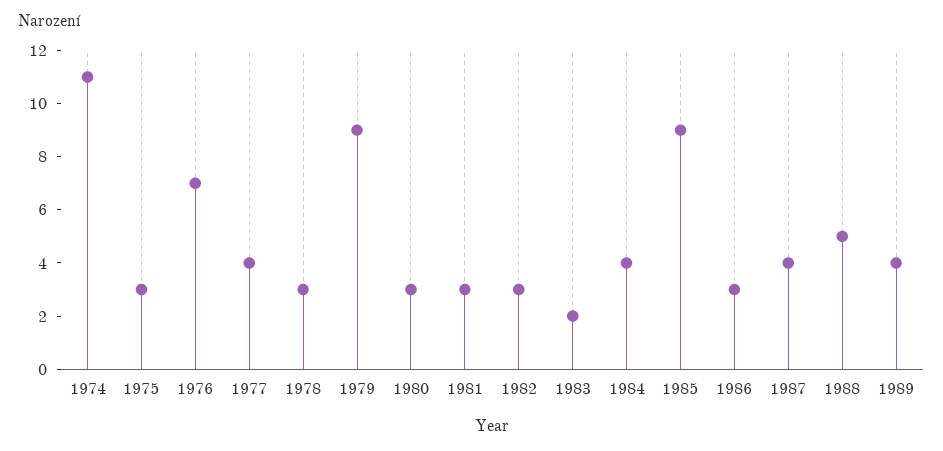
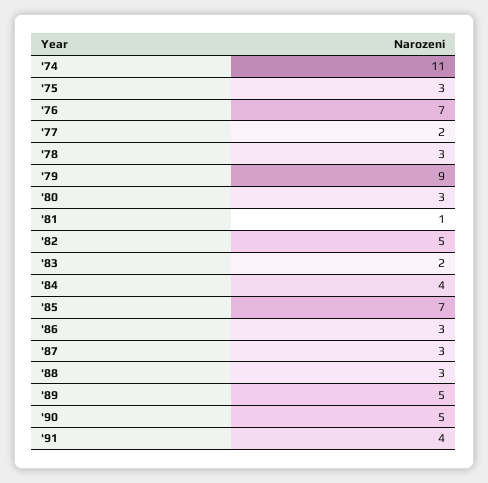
1977: 4 -> 2
1981: 3 -> 1
1982: 3 -> 5
1985: 9 -> 7
1987: 4 -> 3
1988: 5 -> 3
1989: 4 -> 5
'90: none -> 5
'91: none -> 4

